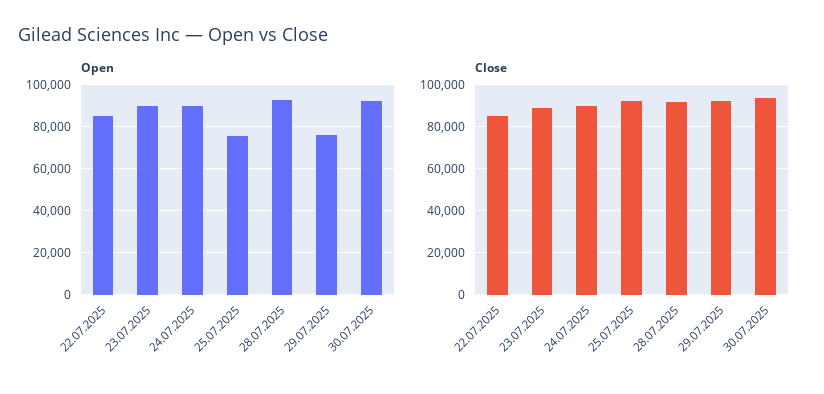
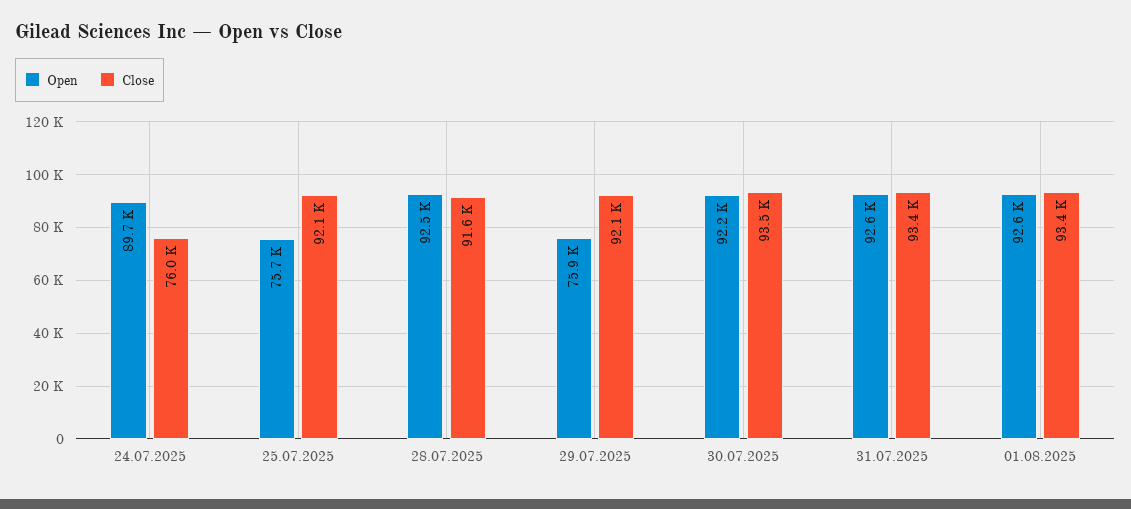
Open, 22.07.2025: 85000 -> none
Open, 23.07.2025: 90000 -> none
Close, 22.07.2025: 85000 -> none
Close, 23.07.2025: 90000 -> none
Close, 24.07.2025: 90000 -> 76000
Open, 31.07.2025: none -> 92600
Close, 31.07.2025: none -> 93400
Open, 01.08.2025: none -> 92600
Close, 01.08.2025: none -> 93400

